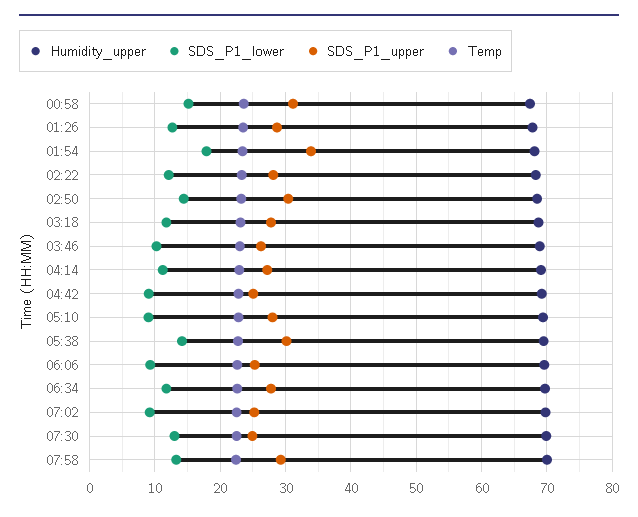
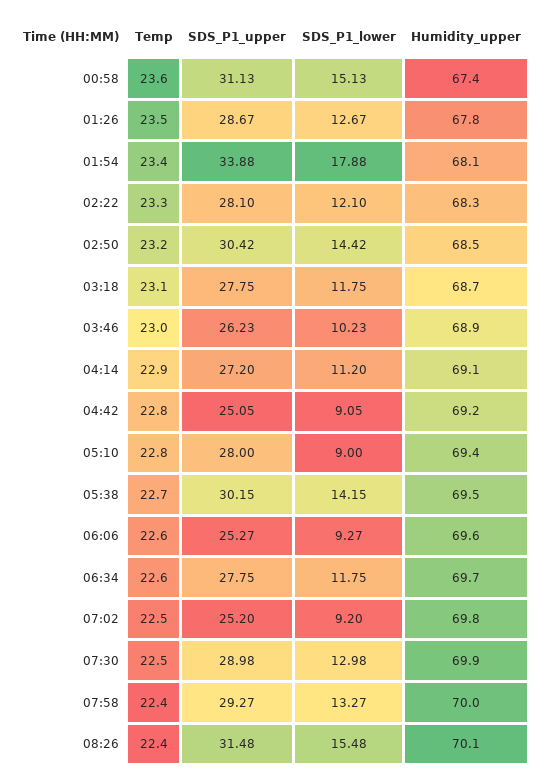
SDS_P1_upper, 07:30: 25 -> 28.98
Temp, 08:26: none -> 22.4
SDS_P1_upper, 08:26: none -> 31.48
SDS_P1_lower, 08:26: none -> 15.48
Humidity_upper, 08:26: none -> 70.1

